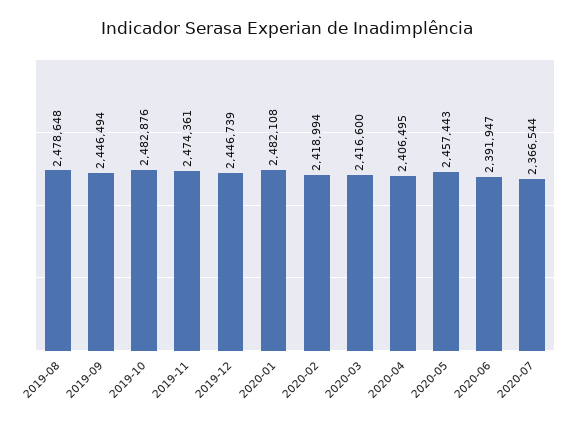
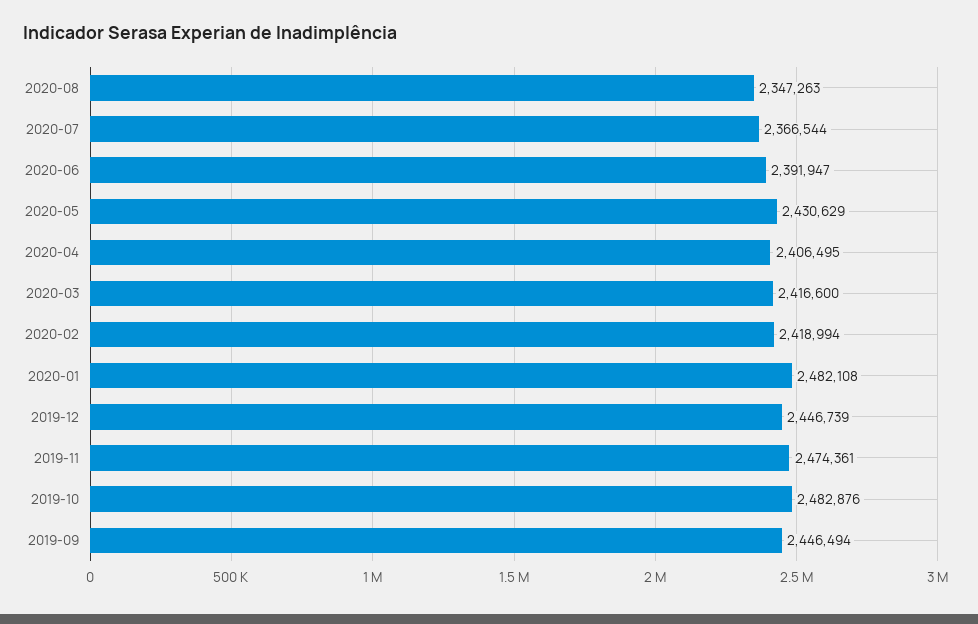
2019-08: 2478648 -> none
2020-05: 2457443 -> 2430629
2020-08: none -> 2347263

